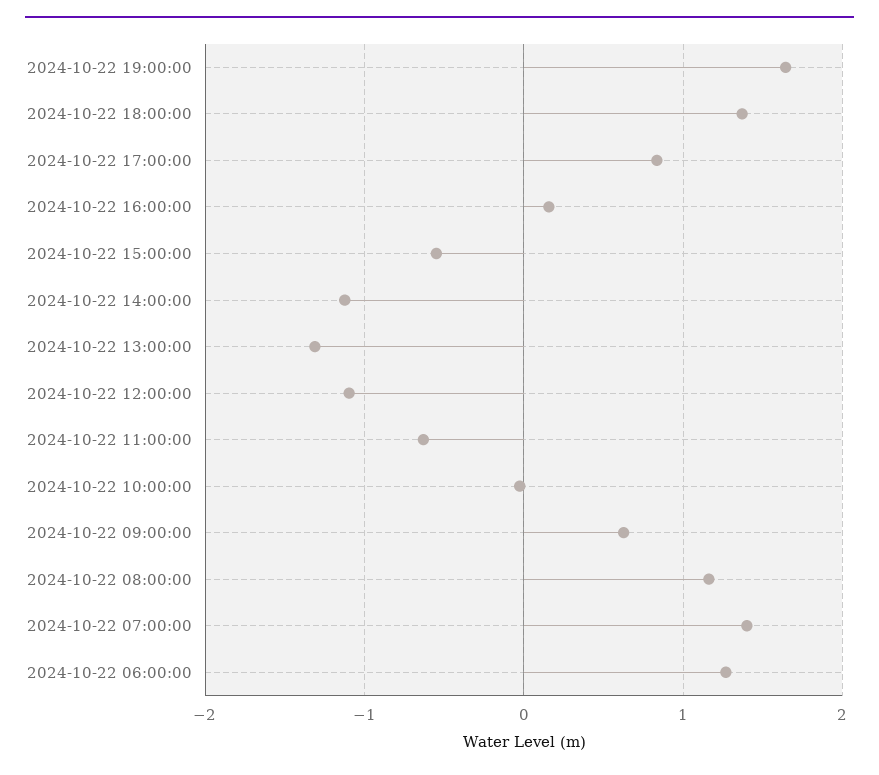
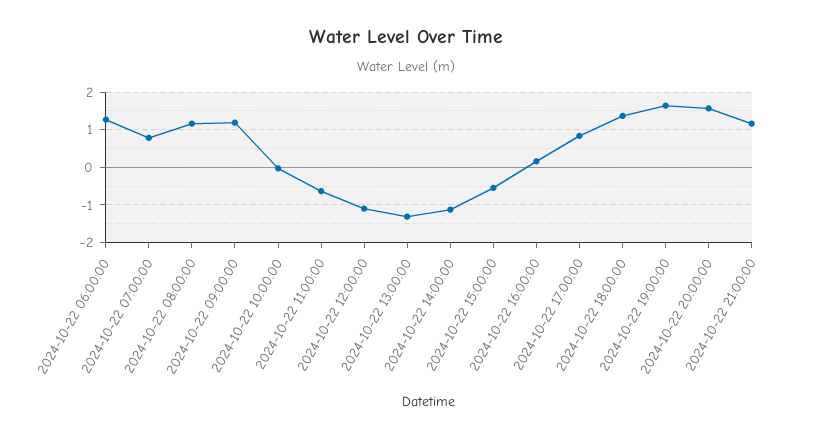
2024-10-22 09:00:00: 0.6 -> 1.2
2024-10-22 07:00:00: 1.4 -> 0.8
2024-10-22 20:00:00: none -> 1.6
2024-10-22 21:00:00: none -> 1.2

